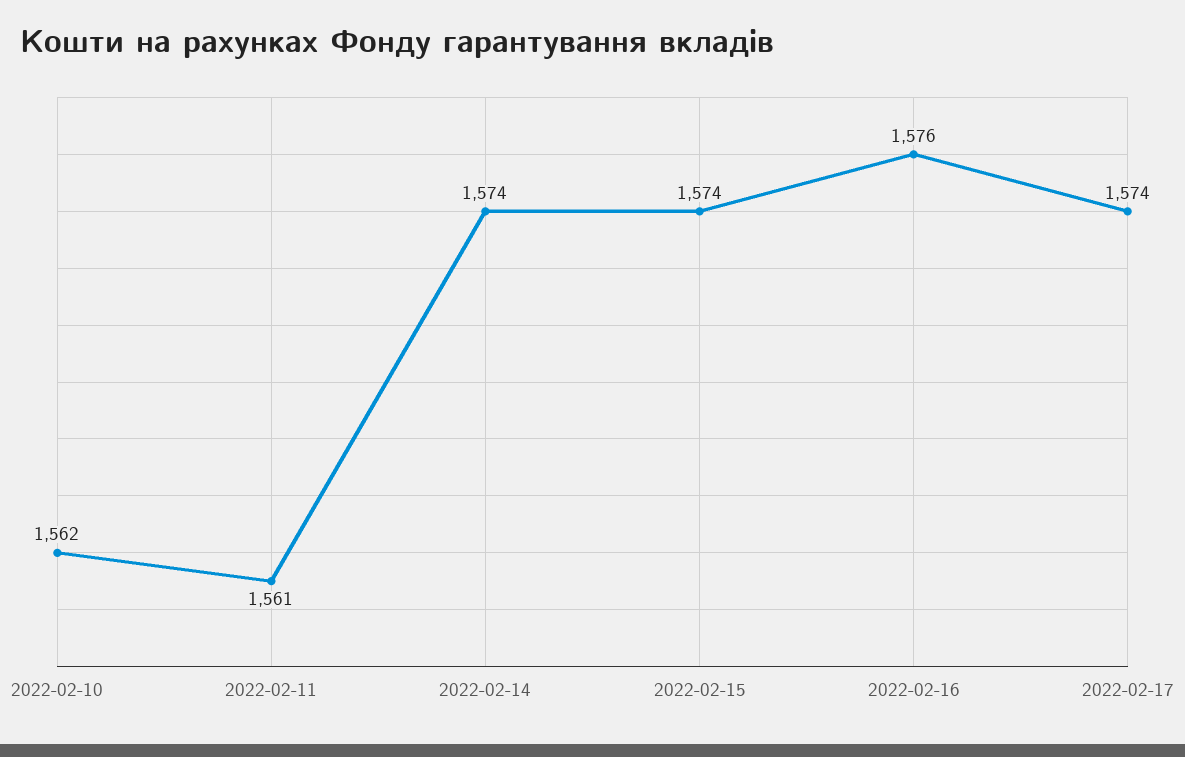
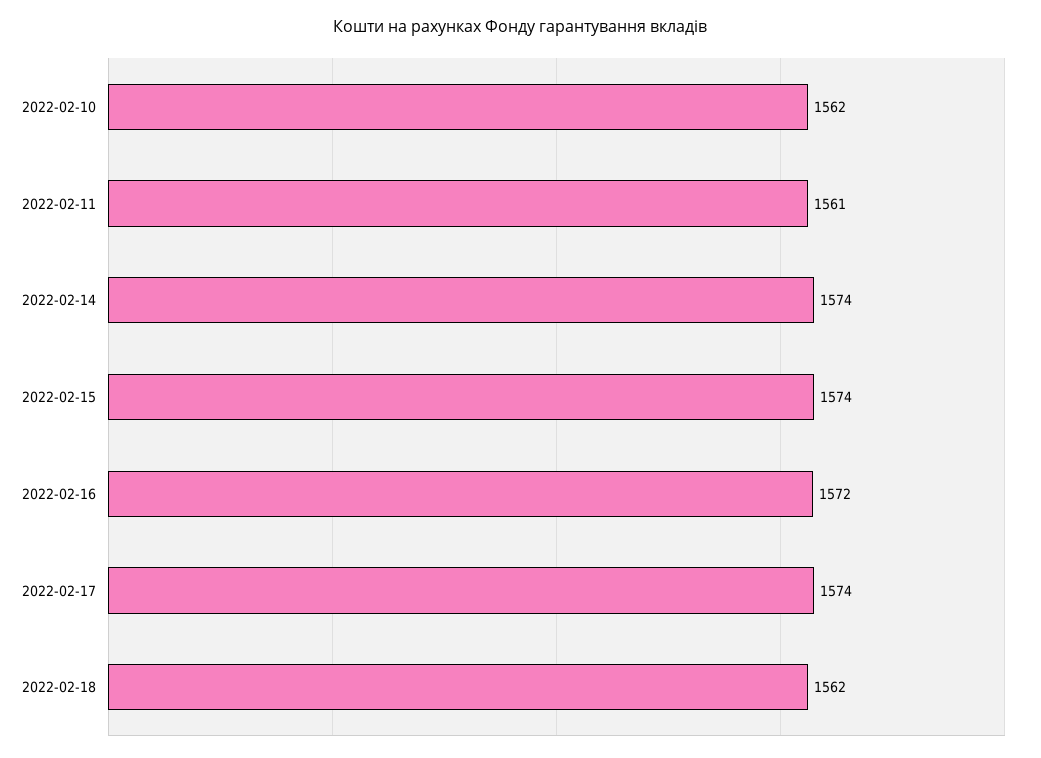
2022-02-16: 1576 -> 1572
2022-02-18: none -> 1562

